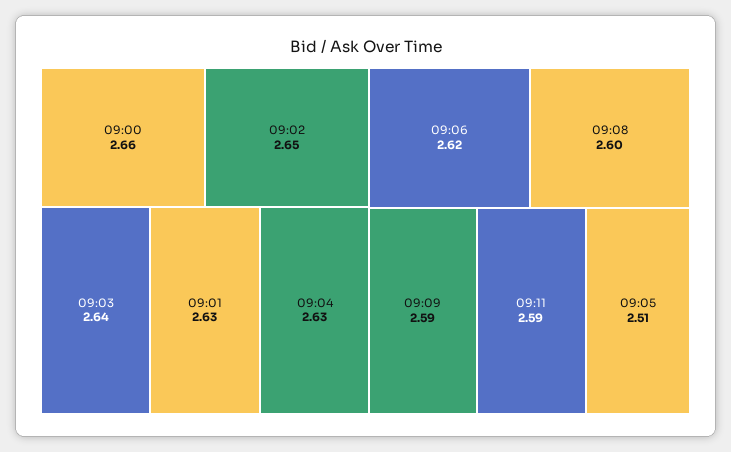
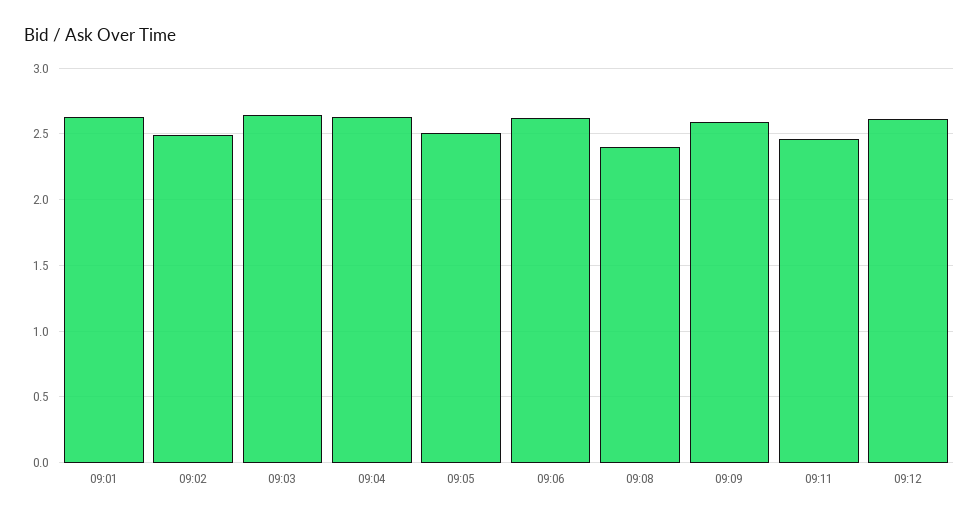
09:00: 2.66 -> none
09:02: 2.65 -> 2.5
09:08: 2.6 -> 2.4
09:11: 2.59 -> 2.45
09:12: none -> 2.6

